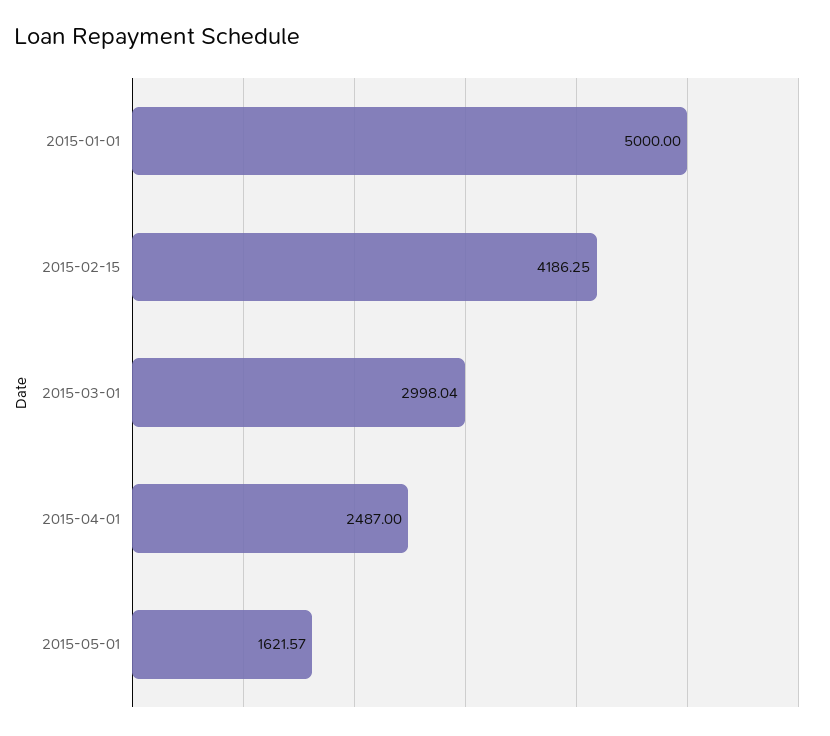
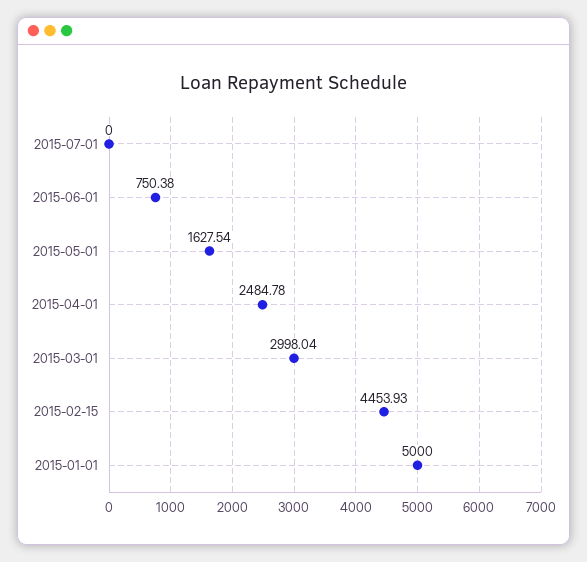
2015-02-15: 4186.25 -> 4453.93
2015-04-01: 2487 -> 2484.78
2015-05-01: 1621.57 -> 1627.54
2015-07-01: none -> 0
2015-06-01: none -> 750.38

